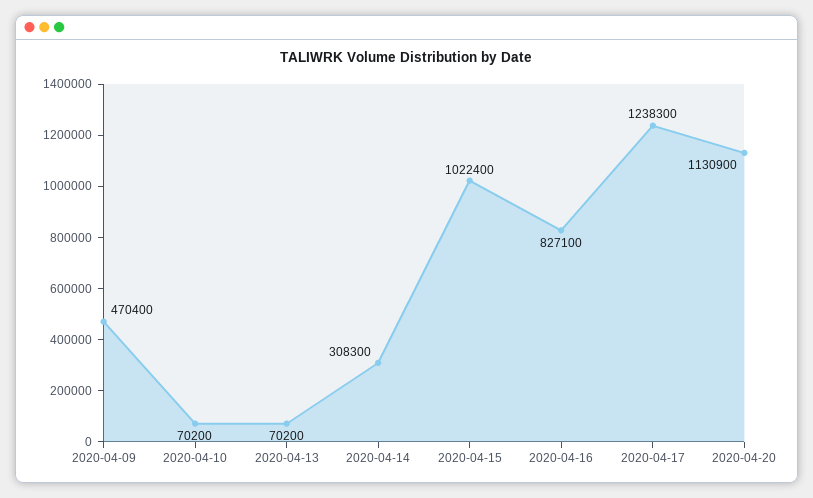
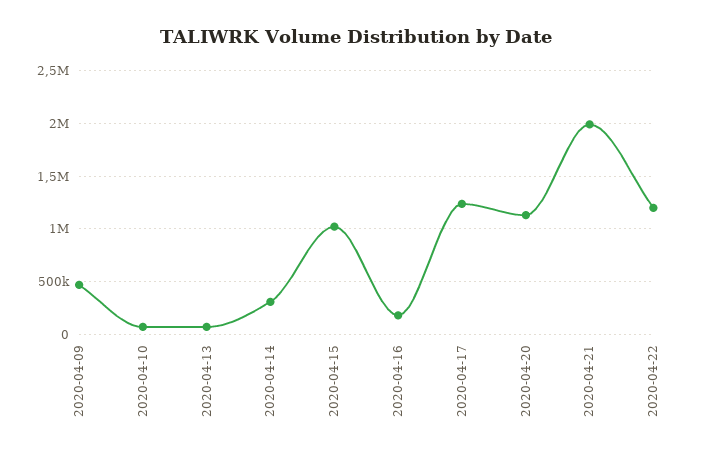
2020-04-16: 827100 -> 200000
2020-04-21: none -> 2000000
2020-04-22: none -> 1200000

